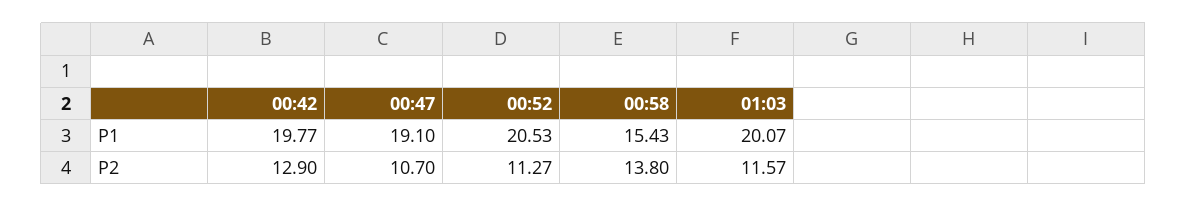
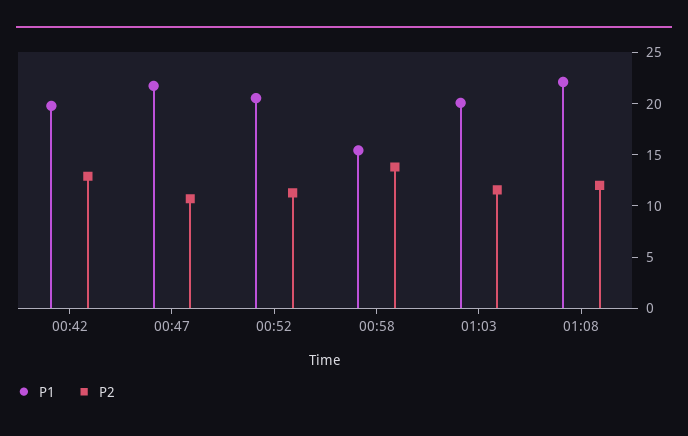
P1, 00:47: 19.1 -> 22
P1, 01:08: none -> 22
P2, 01:08: none -> 12

